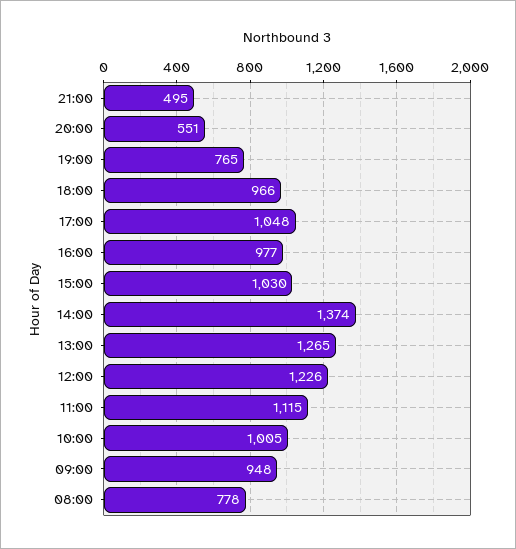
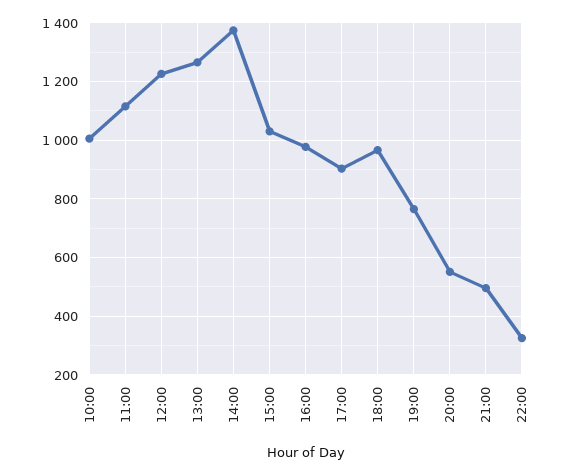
17:00: 1048 -> 900
09:00: 948 -> none
08:00: 778 -> none
22:00: none -> 325

